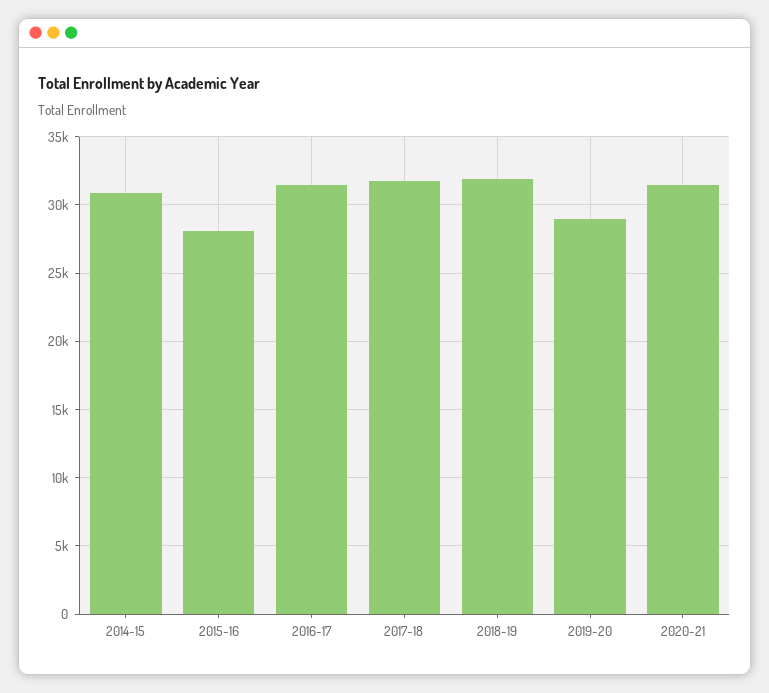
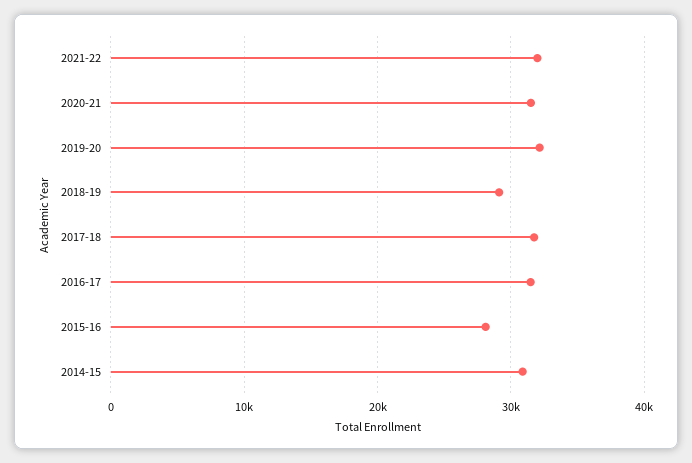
2018-19: 32000 -> 29000
2019-20: 29000 -> 32000
2021-22: none -> 32000

